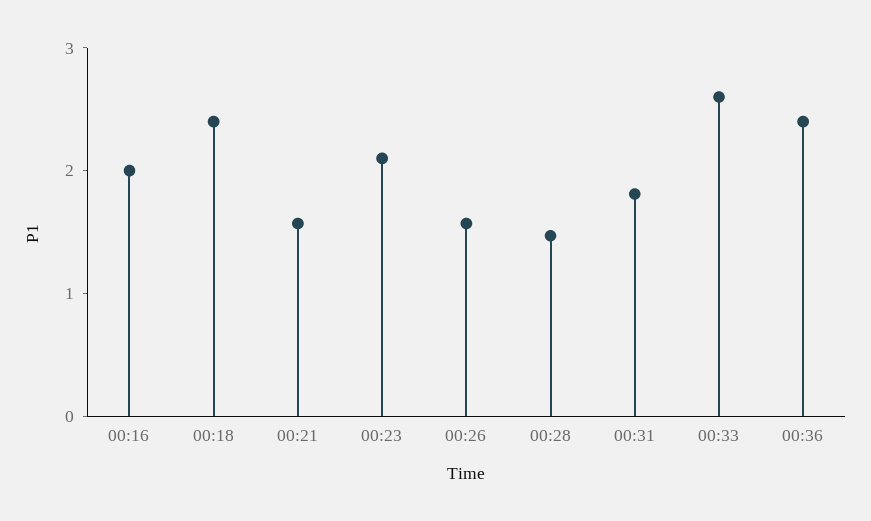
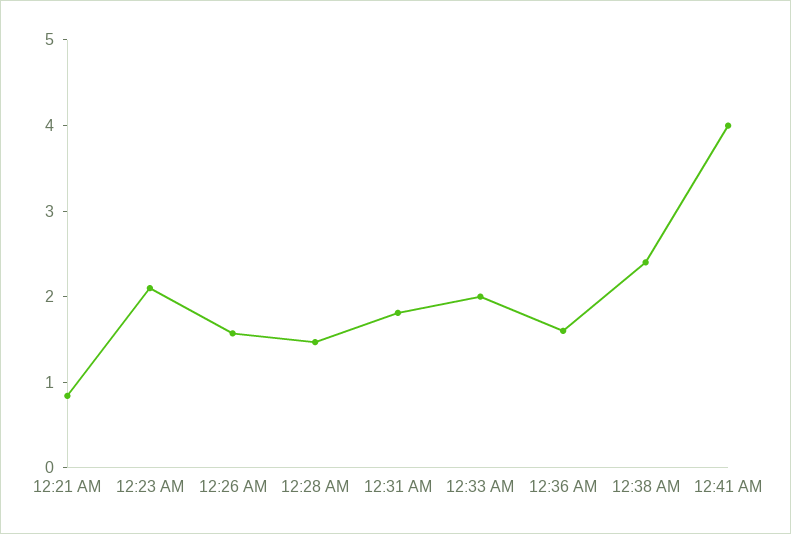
00:16: 2 -> none
00:18: 2.4 -> none
00:21: 1.6 -> 0.8
00:33: 2.6 -> 2
00:36: 2.4 -> 1.6
12:38 AM: none -> 2.4
12:41 AM: none -> 4

